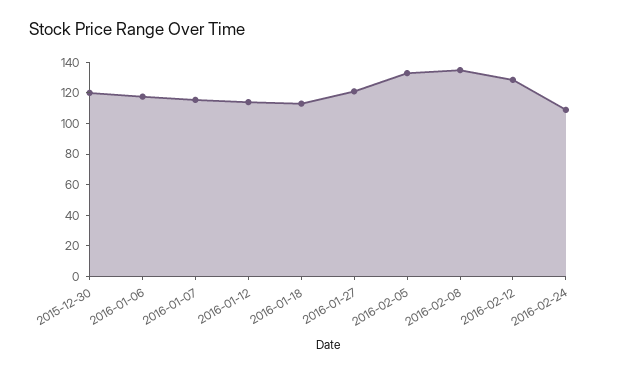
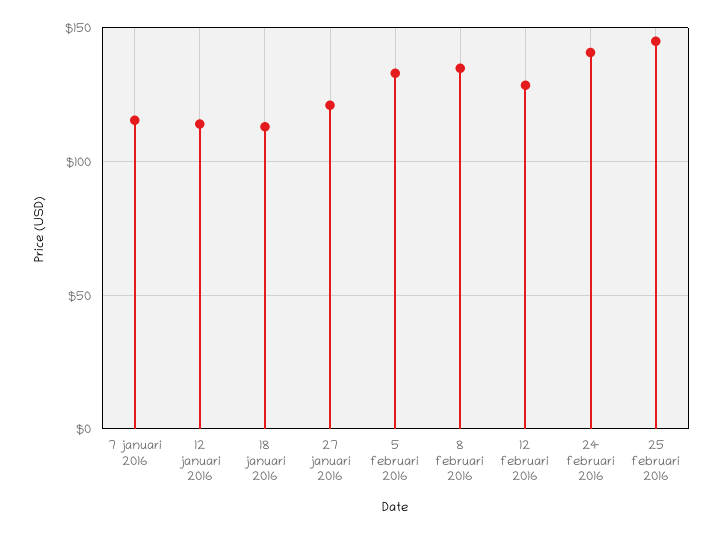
2015-12-30: 120 -> none
2016-01-06: 120 -> none
2016-02-24: 110 -> 140
25 februari 2016: none -> 145

